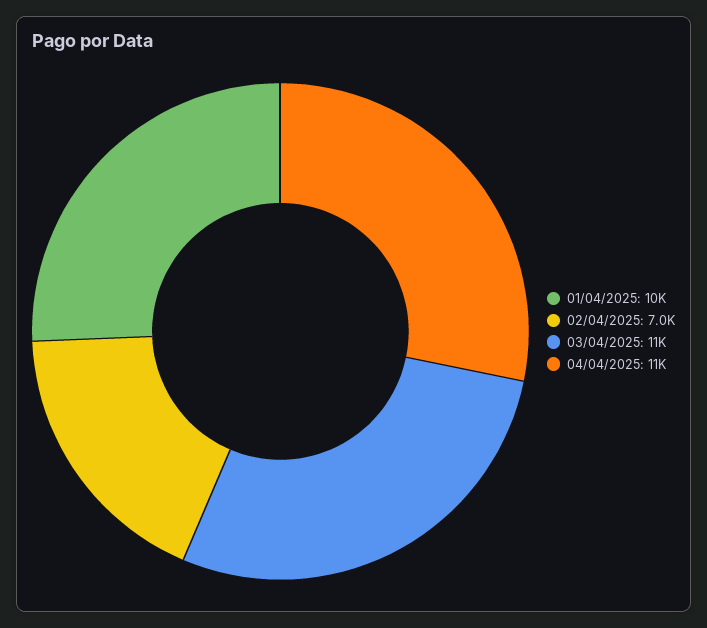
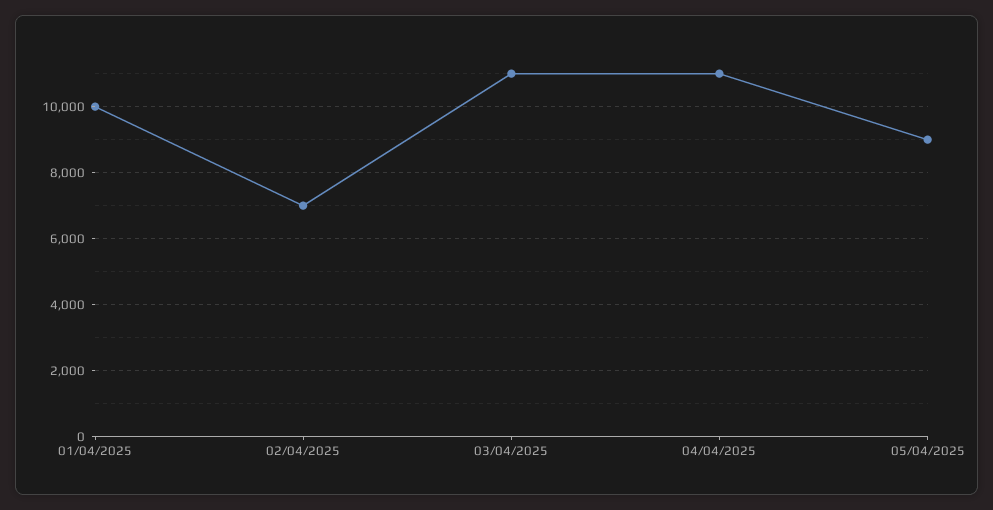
05/04/2025: none -> 9000

